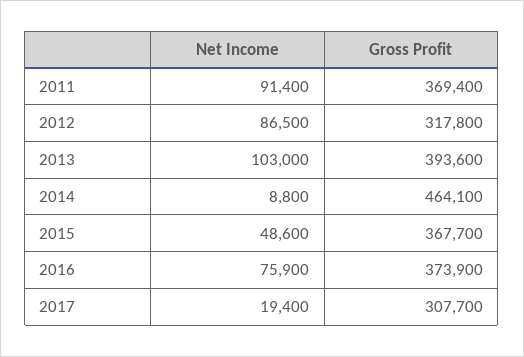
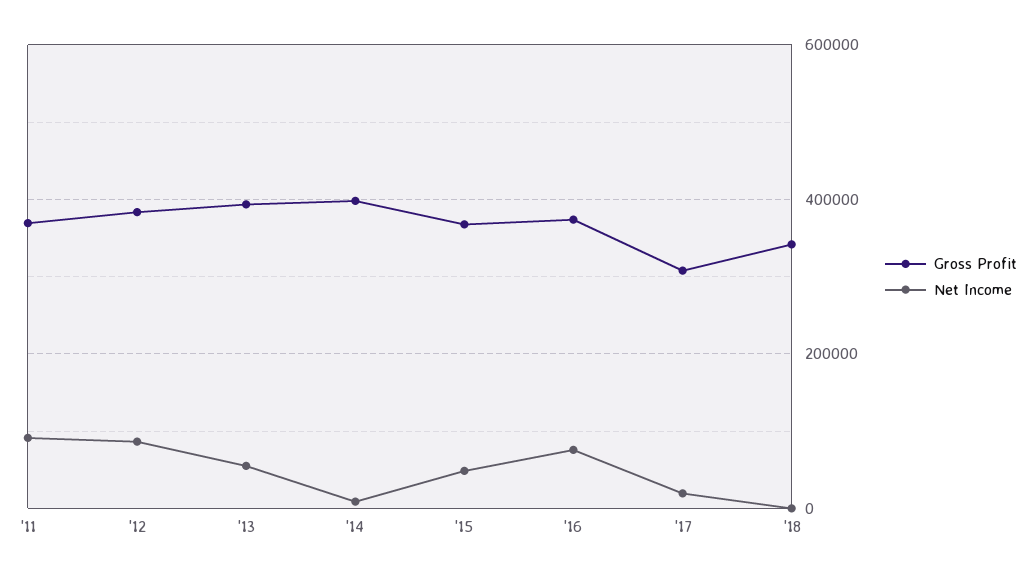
Gross Profit, 2012: 317800 -> 380000
Net Income, 2013: 103000 -> 60000
Gross Profit, 2014: 464100 -> 400000
Gross Profit, '18: none -> 340000
Net Income, '18: none -> 0

